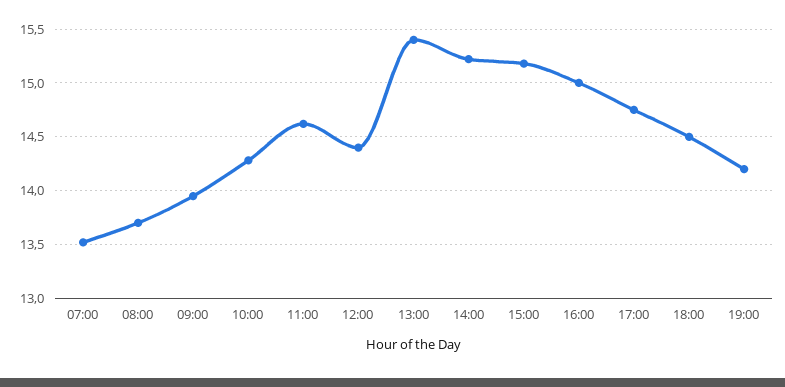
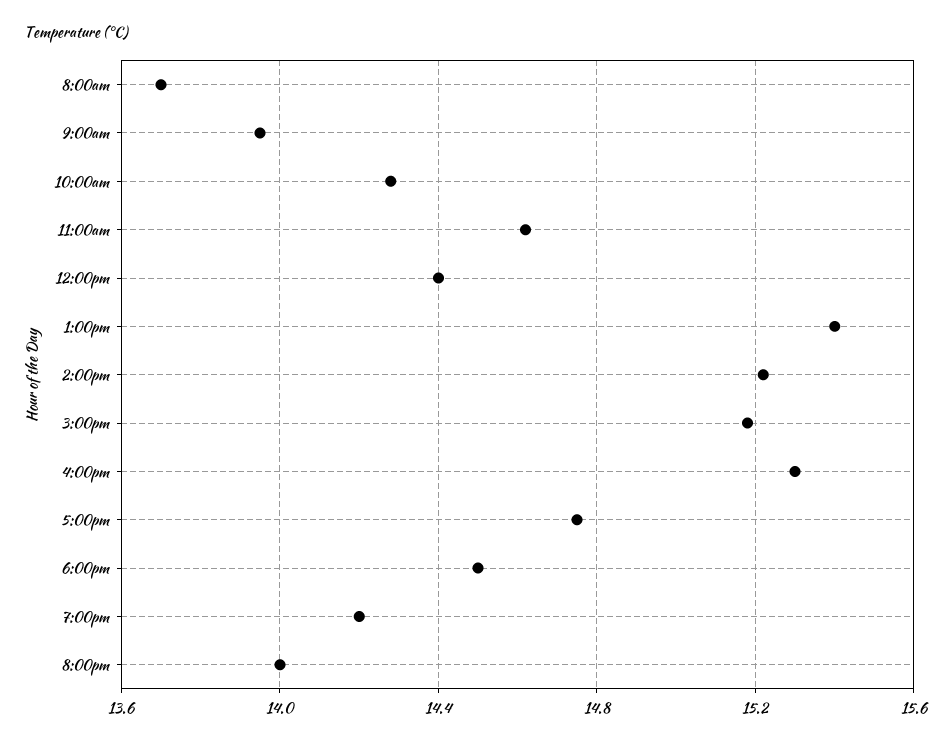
07:00: 13.5 -> none
16:00: 15 -> 15.3
8:00pm: none -> 14

